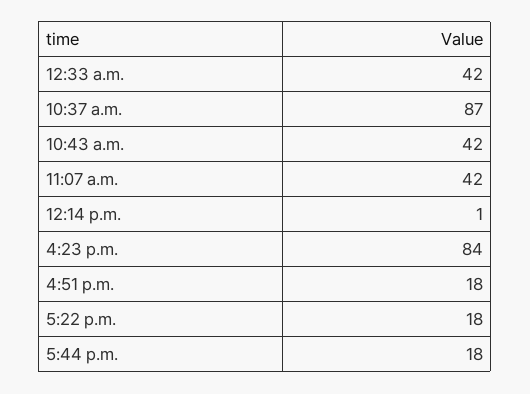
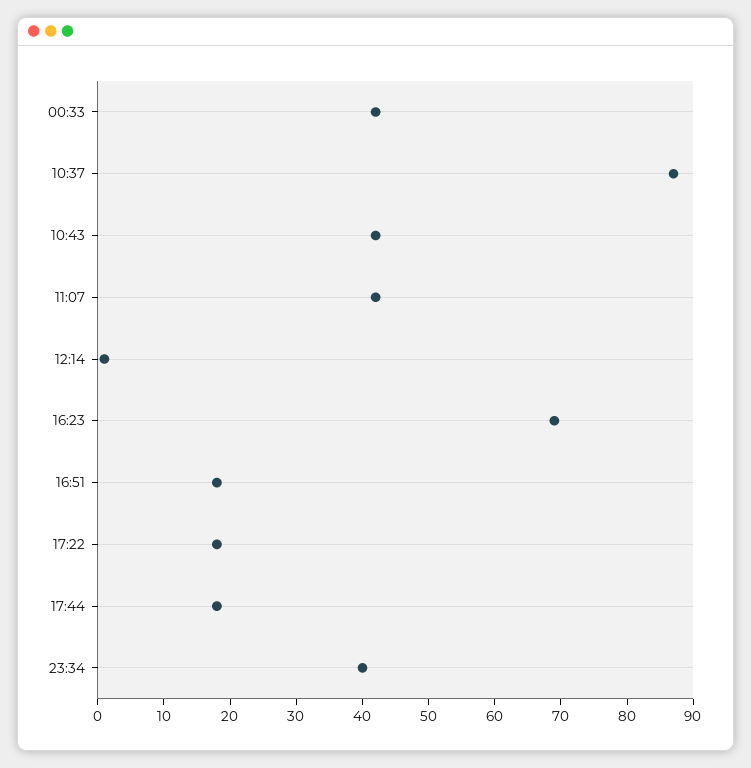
4:23 p.m.: 84 -> 70
23:34: none -> 40

